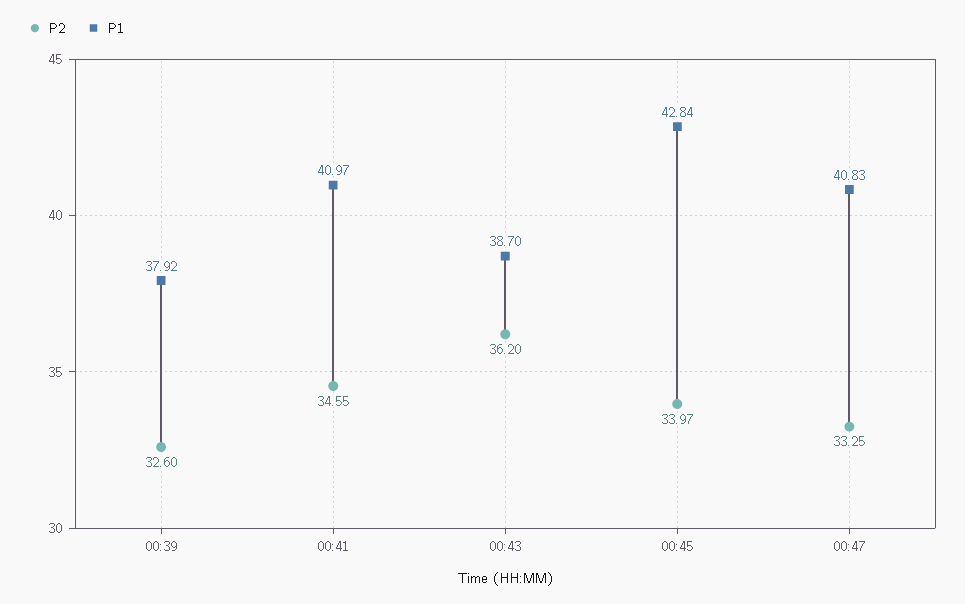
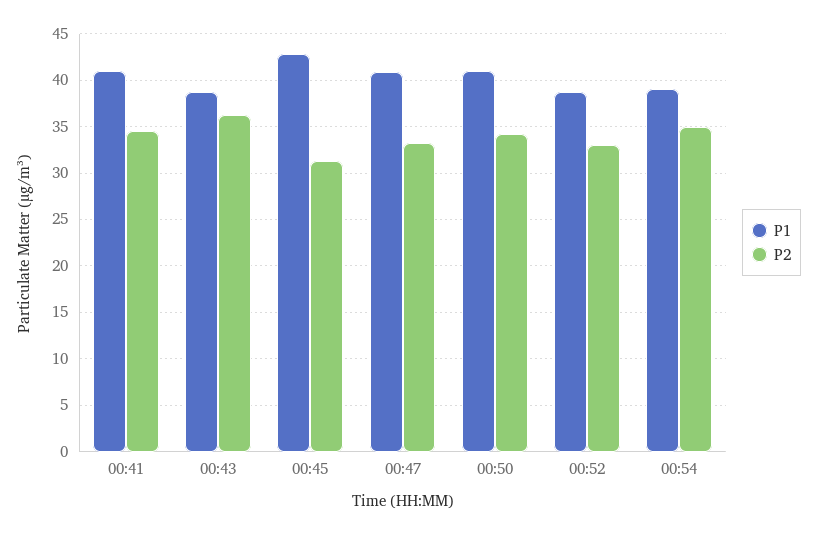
P2, 00:39: 32.6 -> none
P1, 00:39: 37.92 -> none
P2, 00:45: 33.97 -> 31
P1, 00:50: none -> 41
P2, 00:50: none -> 34
P1, 00:52: none -> 39
P2, 00:52: none -> 33
P1, 00:54: none -> 39
P2, 00:54: none -> 35

